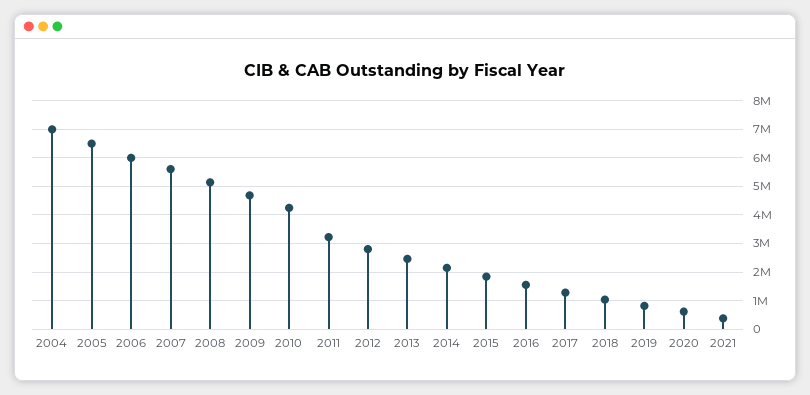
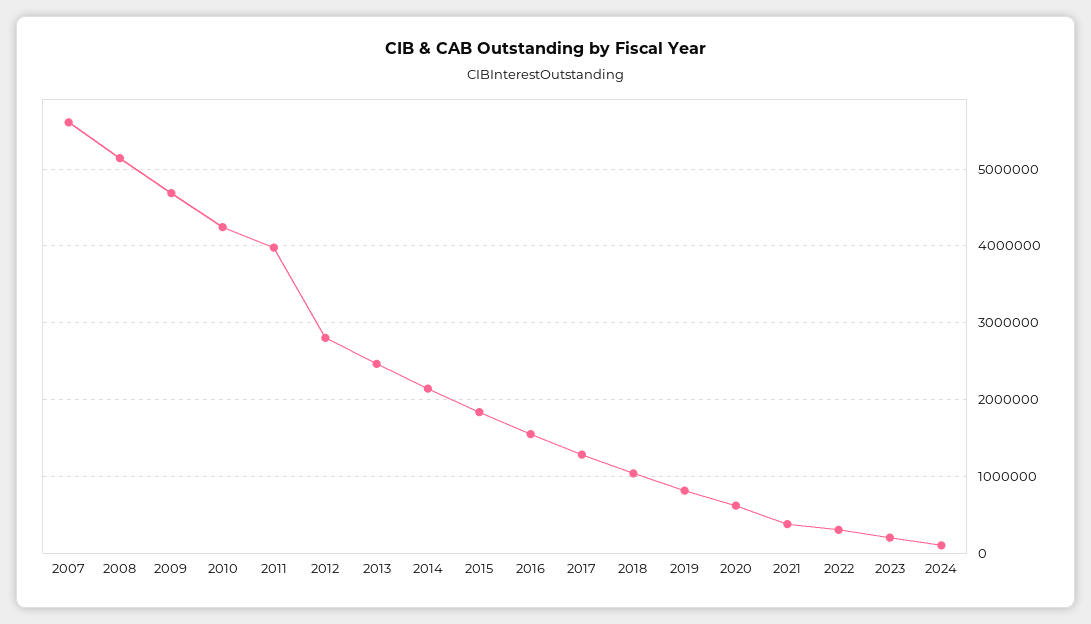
2004: 7000000 -> none
2005: 6500000 -> none
2006: 6000000 -> none
2011: 3250000 -> 4000000
2022: none -> 300000
2023: none -> 200000
2024: none -> 100000

